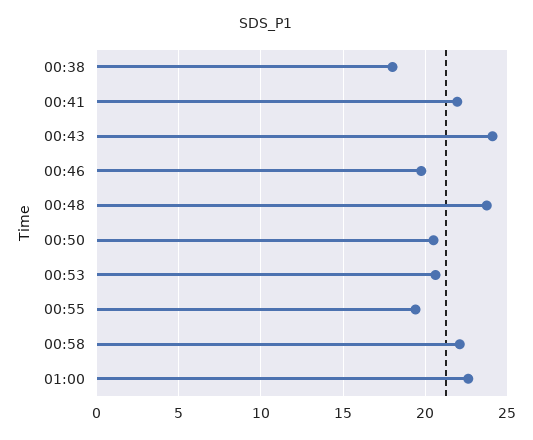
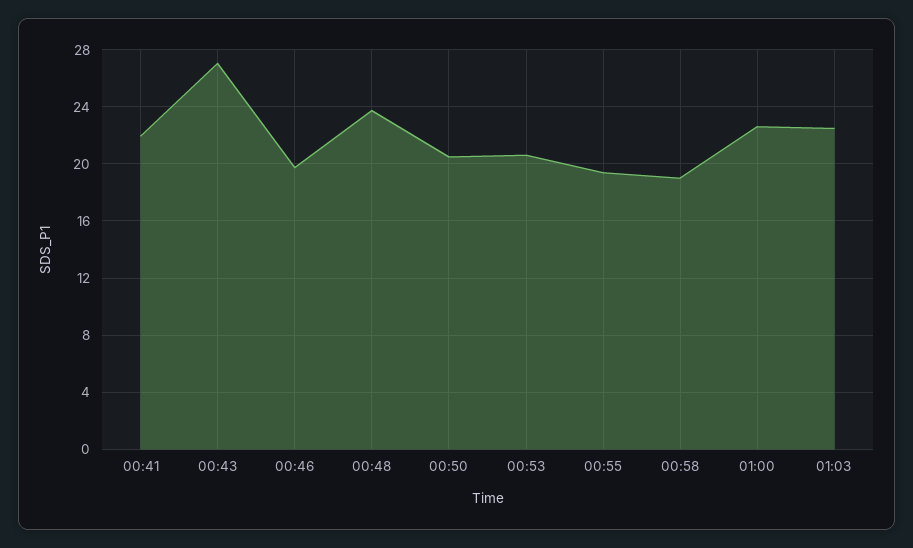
00:38: 18 -> none
00:43: 24 -> 27
00:58: 22 -> 19
01:03: none -> 22.5

